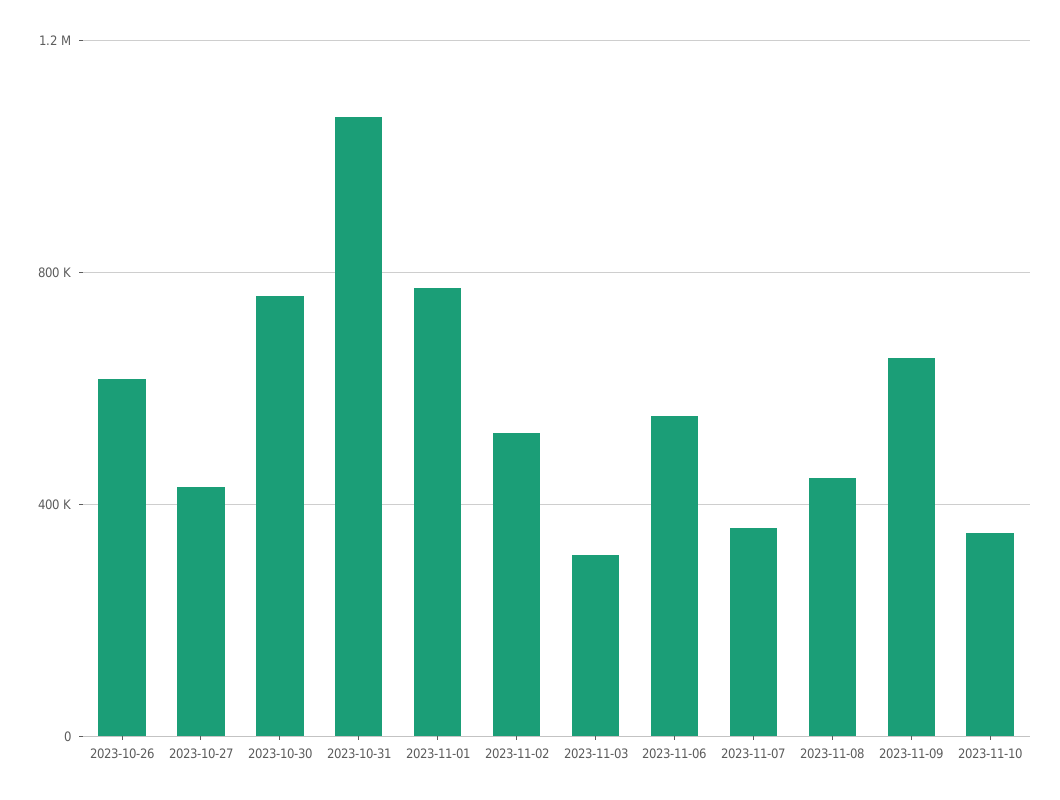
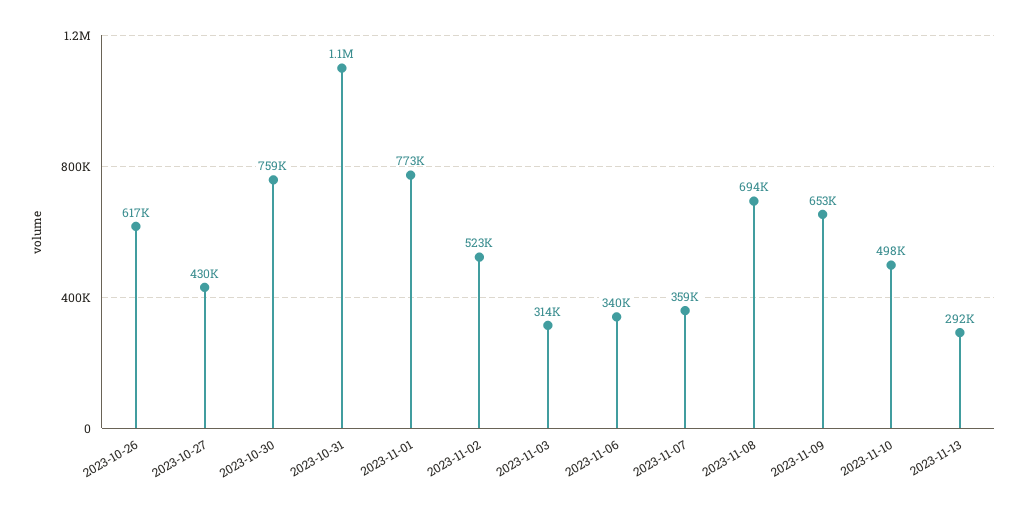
2023-11-06: 550000 -> 340000
2023-11-08: 450000 -> 694000
2023-11-10: 350000 -> 498000
2023-11-13: none -> 292000

